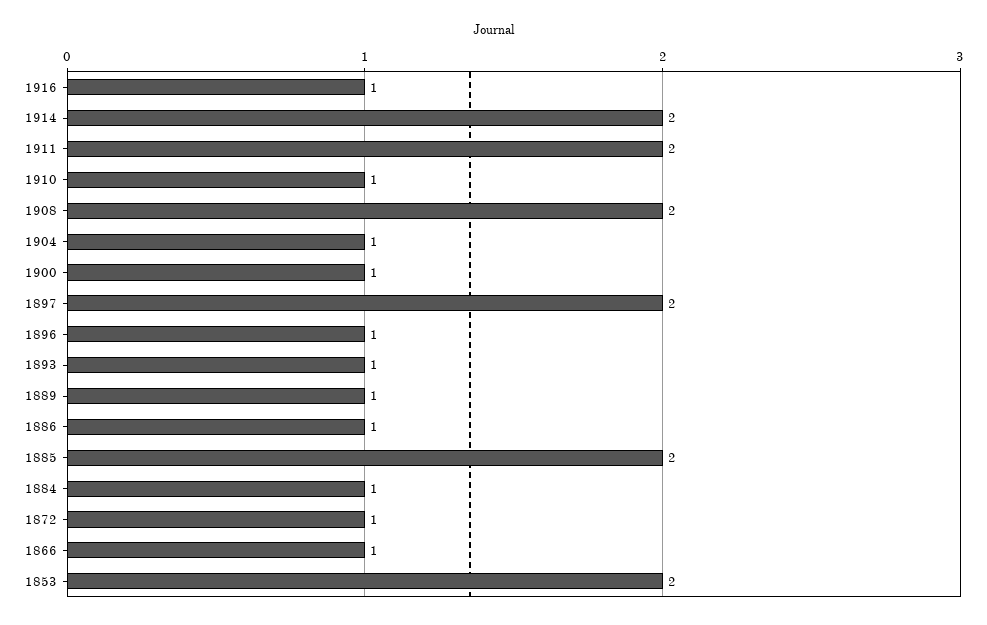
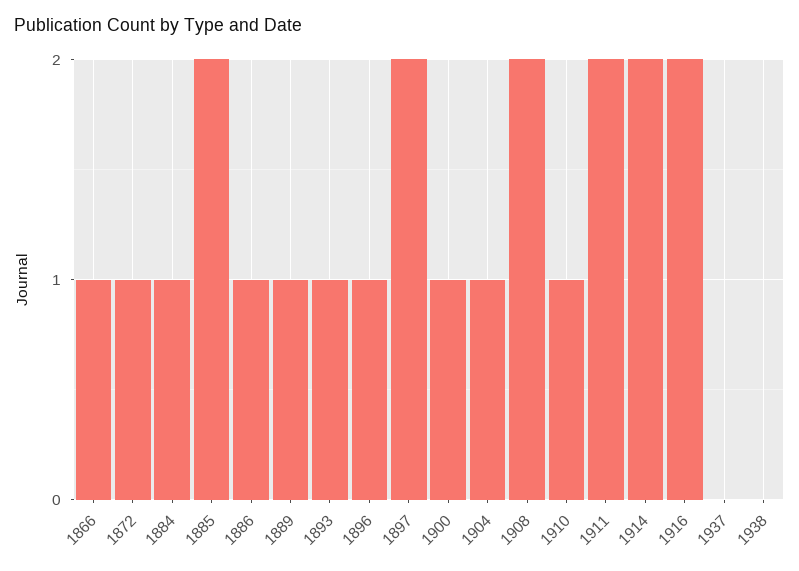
1916: 1 -> 2
1853: 2 -> none
1937: none -> 0
1938: none -> 0

